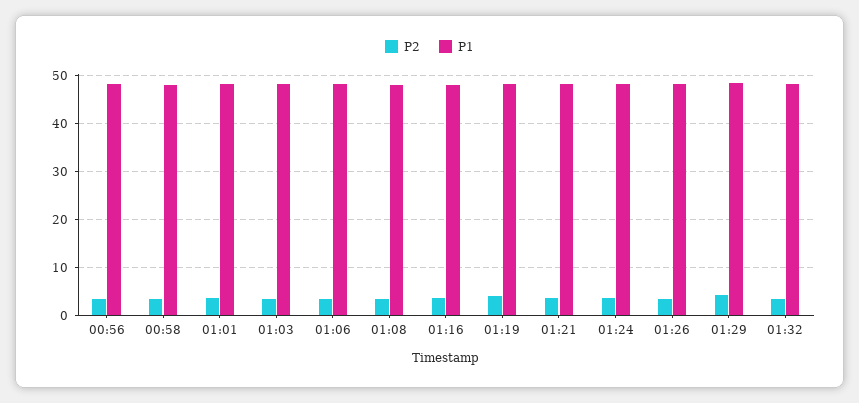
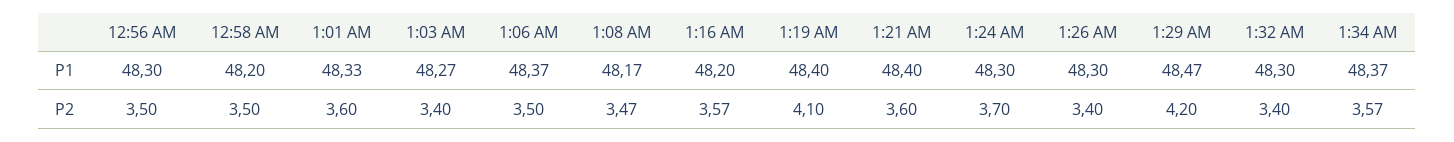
P1, 1:34 AM: none -> 48.37
P2, 1:34 AM: none -> 3.57

